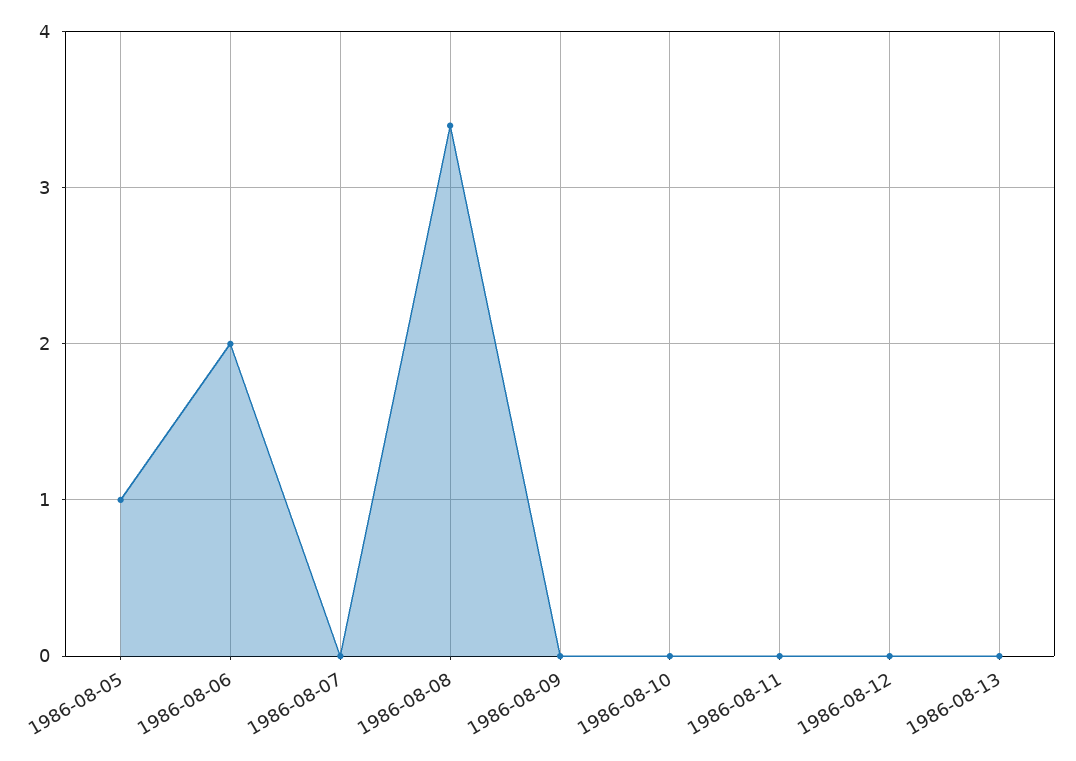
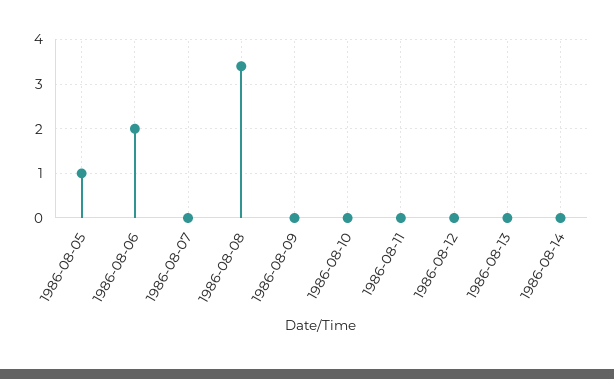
1986-08-14: none -> 0

